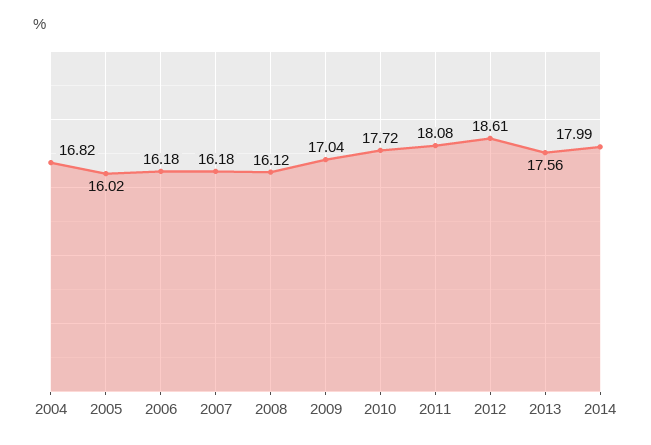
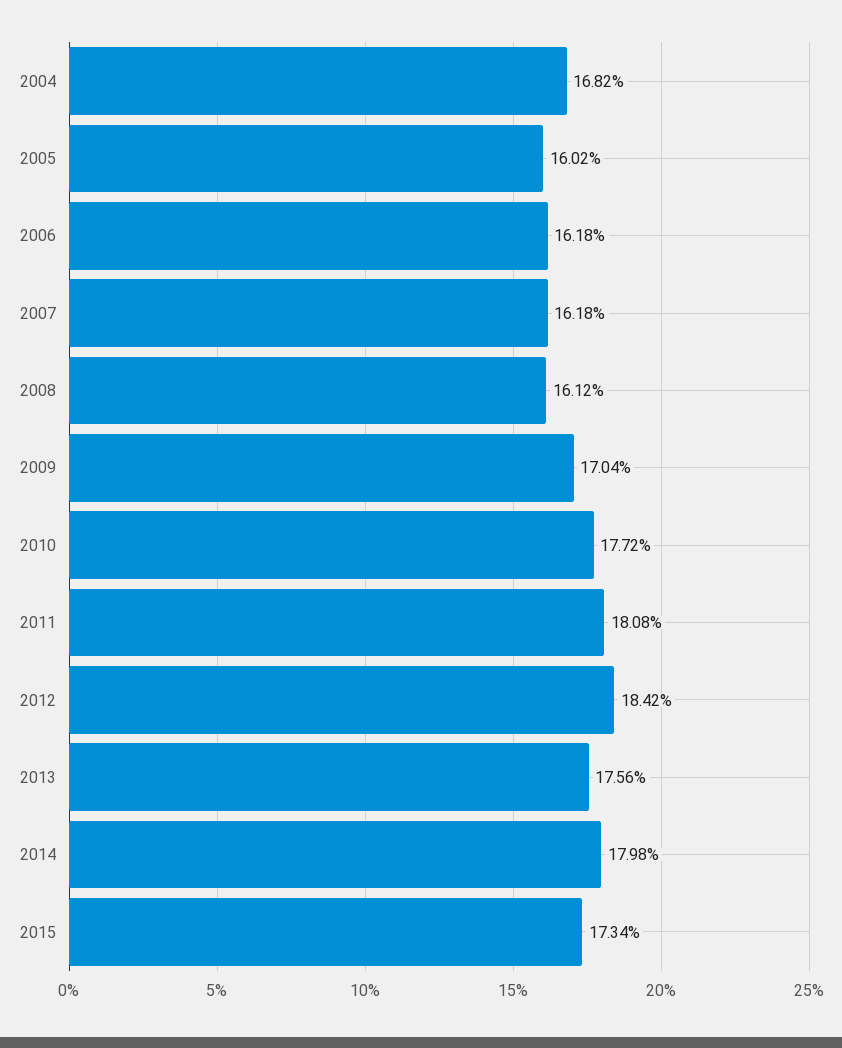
2012: 18.61 -> 18.42
2014: 17.99 -> 17.98
2015: none -> 17.34

